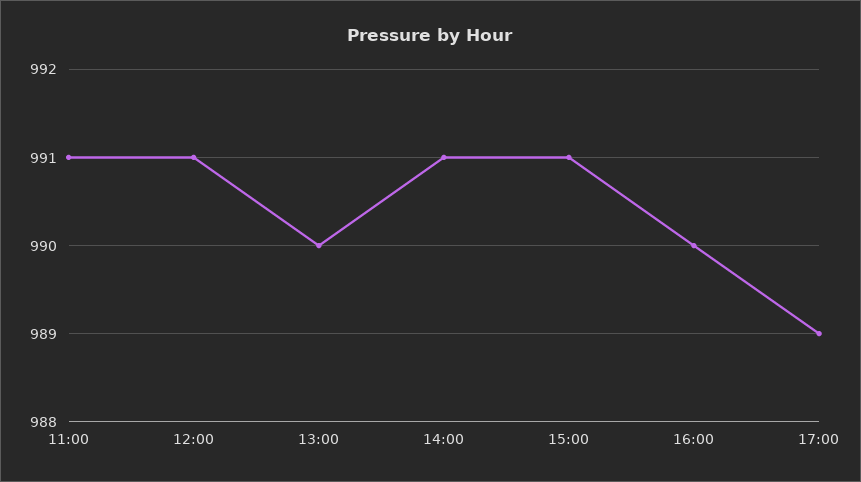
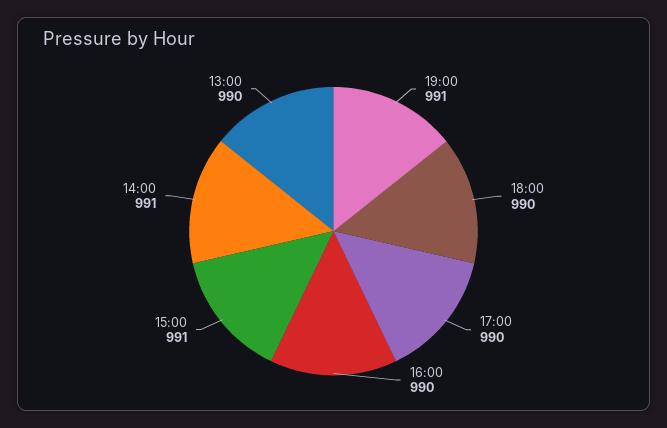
11:00: 991 -> none
12:00: 991 -> none
17:00: 989 -> 990
19:00: none -> 991
18:00: none -> 990

